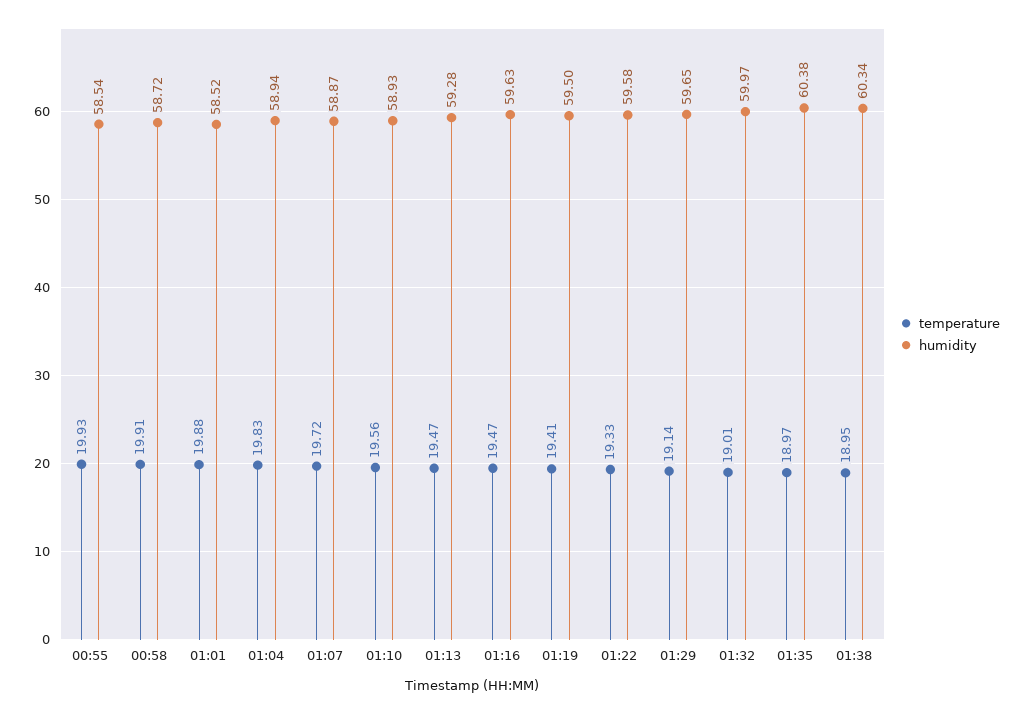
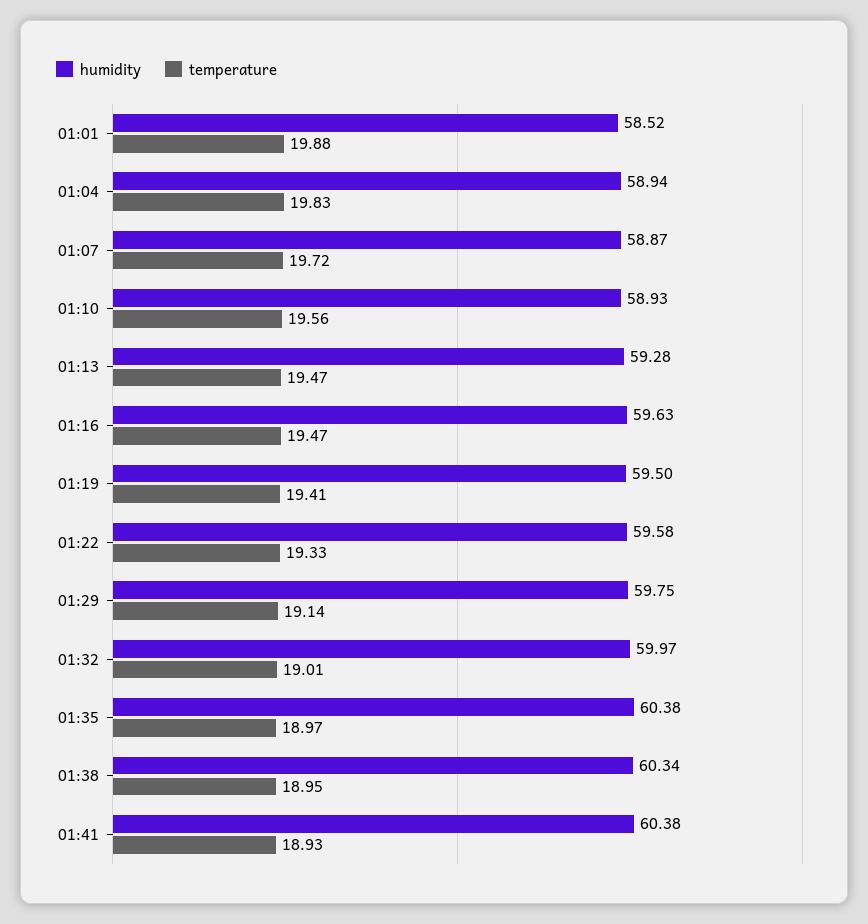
temperature, 00:55: 19.93 -> none
humidity, 00:55: 58.54 -> none
temperature, 00:58: 19.91 -> none
humidity, 00:58: 58.72 -> none
humidity, 01:29: 59.65 -> 59.75
humidity, 01:41: none -> 60.38
temperature, 01:41: none -> 18.93

